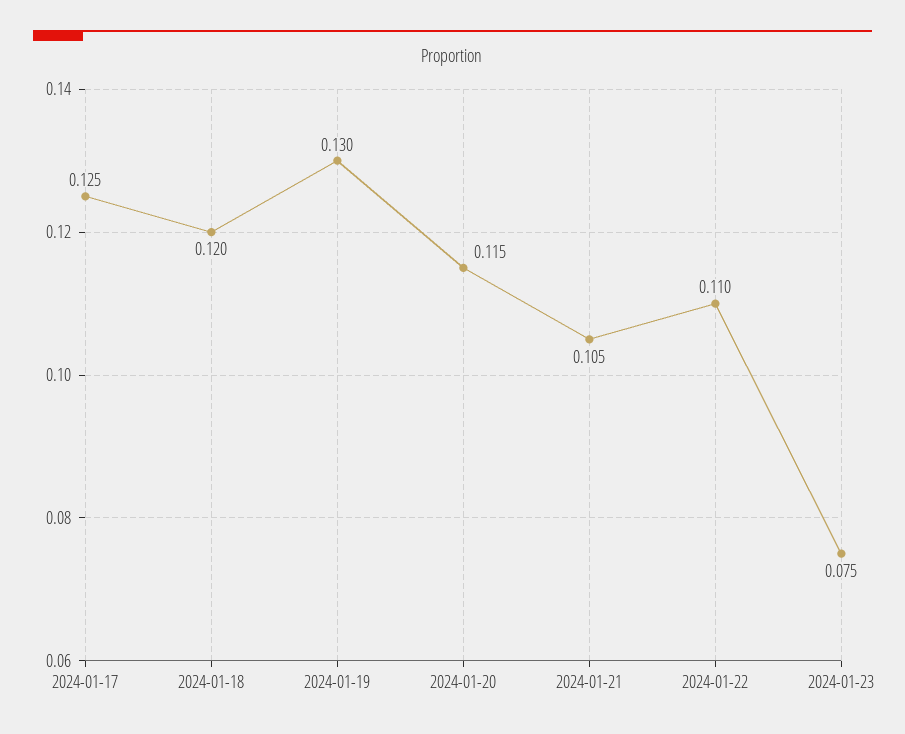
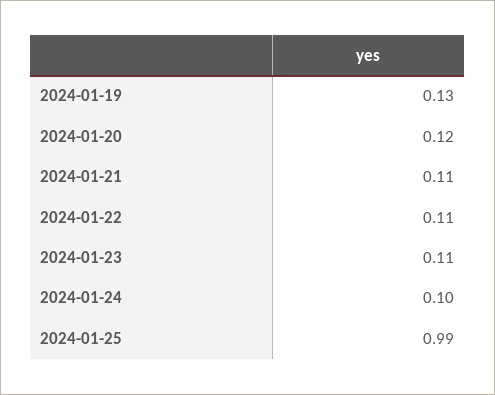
2024-01-17: 0.125 -> none
2024-01-18: 0.12 -> none
2024-01-23: 0.075 -> 0.11
2024-01-24: none -> 0.1
2024-01-25: none -> 0.99

